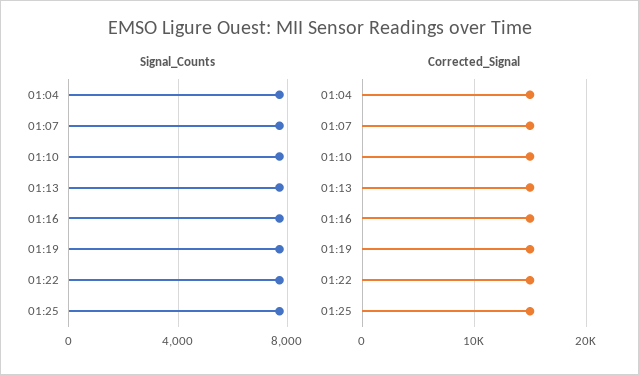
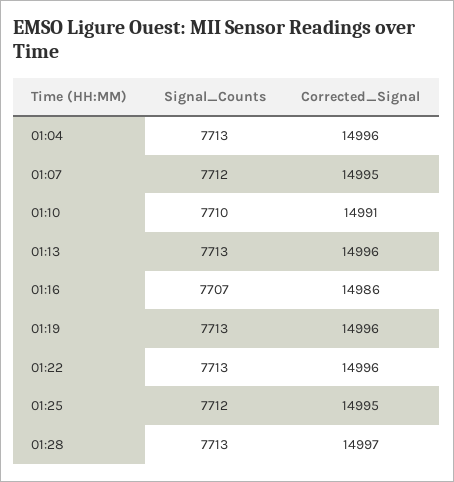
Signal_Counts, 01:28: none -> 7713
Corrected_Signal, 01:28: none -> 14997

